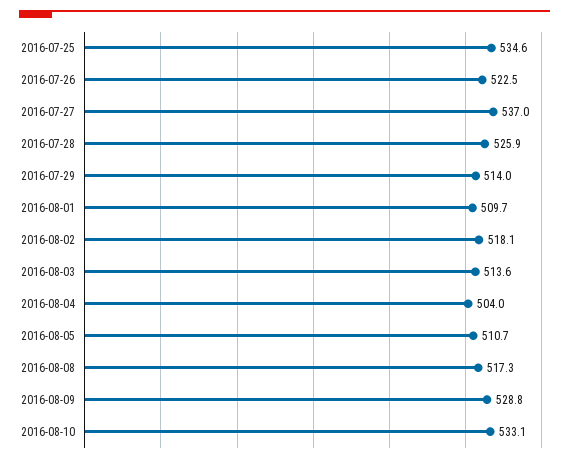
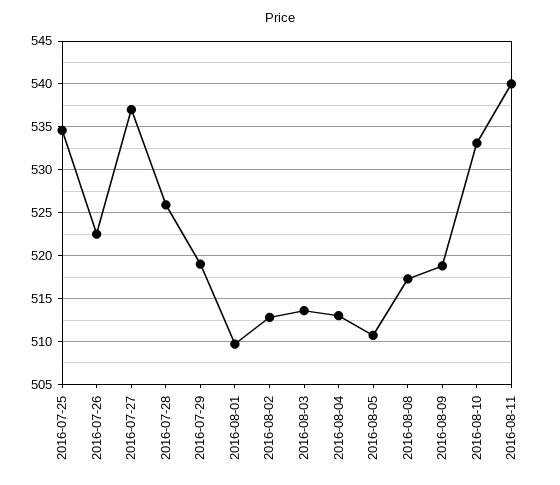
2016-07-29: 514 -> 519
2016-08-02: 518.1 -> 513
2016-08-04: 504 -> 513
2016-08-09: 528.8 -> 519
2016-08-11: none -> 540

